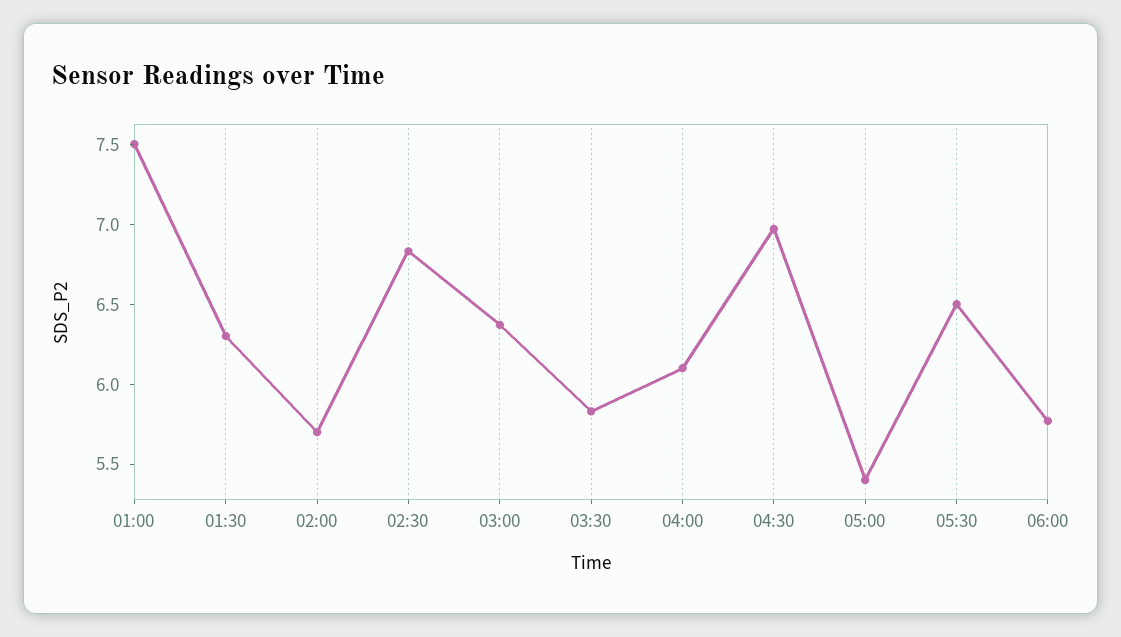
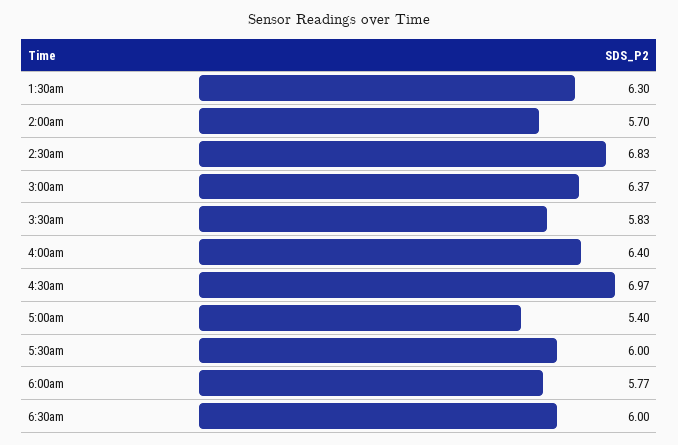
01:00: 7.5 -> none
04:00: 6.1 -> 6.4
05:30: 6.5 -> 6
6:30am: none -> 6

